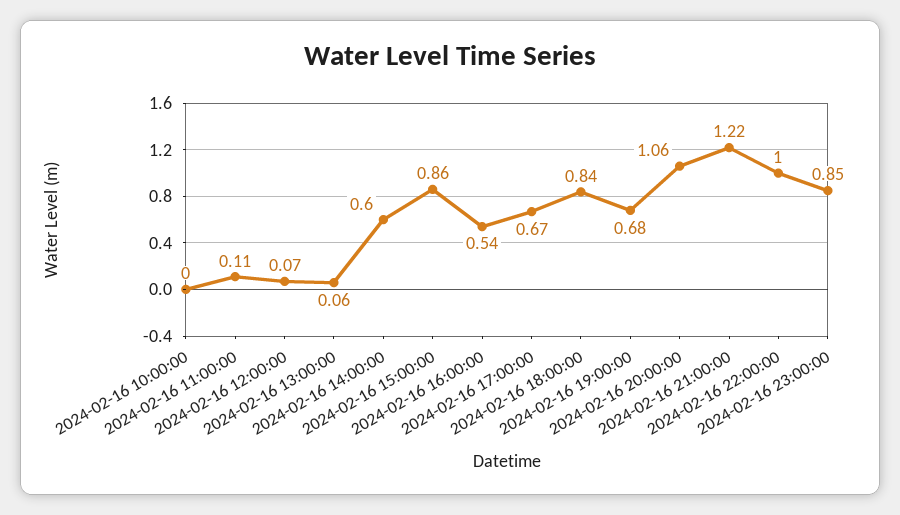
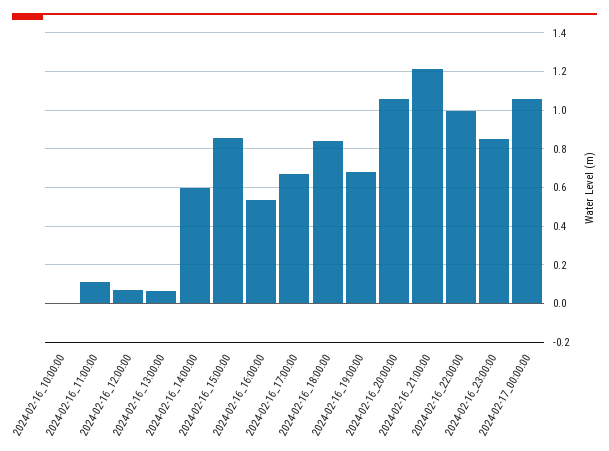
2024-02-17_00:00:00: none -> 1.05

